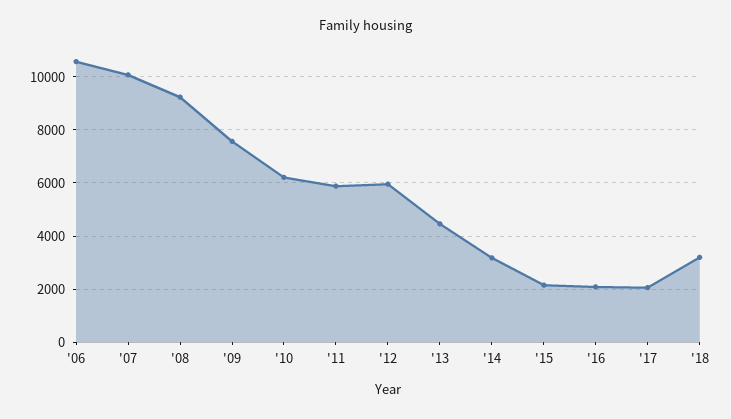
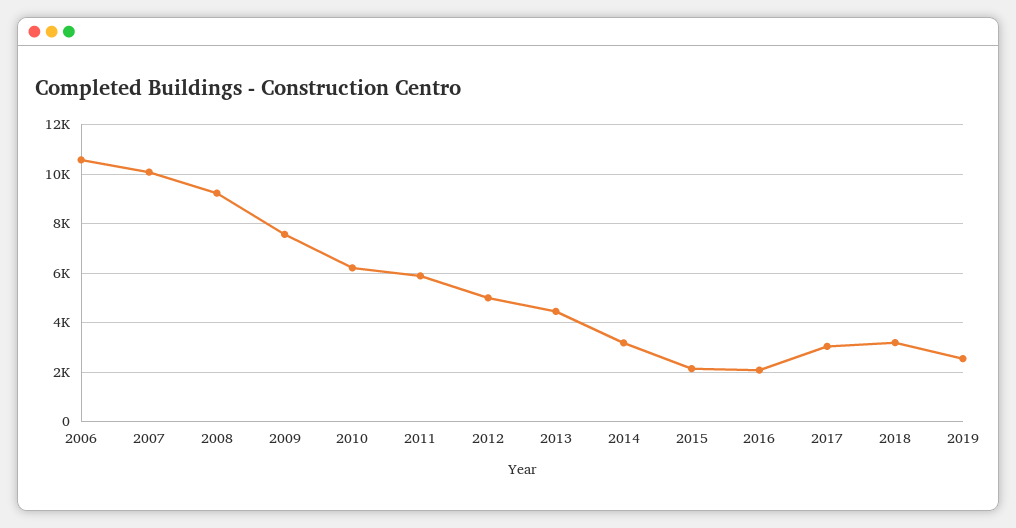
'12: 6000 -> 5000
'17: 2000 -> 3000
2019: none -> 2500

